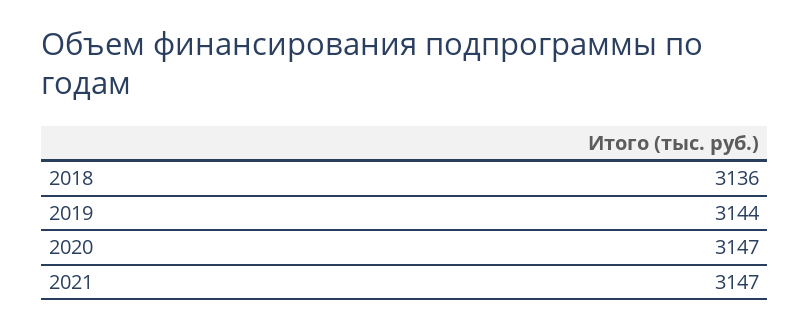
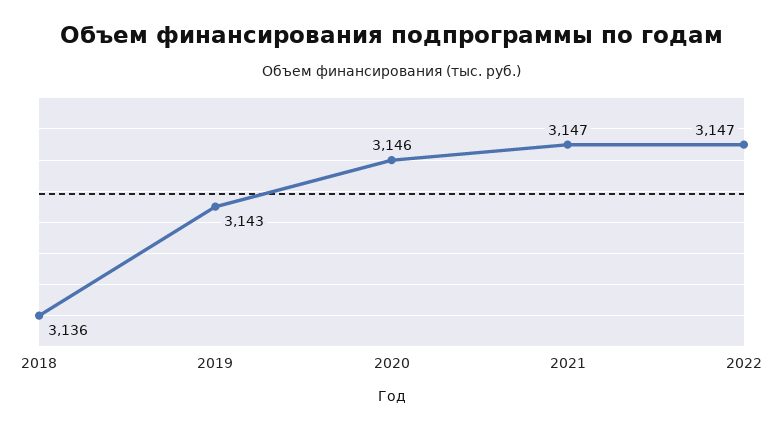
2019: 3144 -> 3143
2020: 3147 -> 3146
2022: none -> 3147

